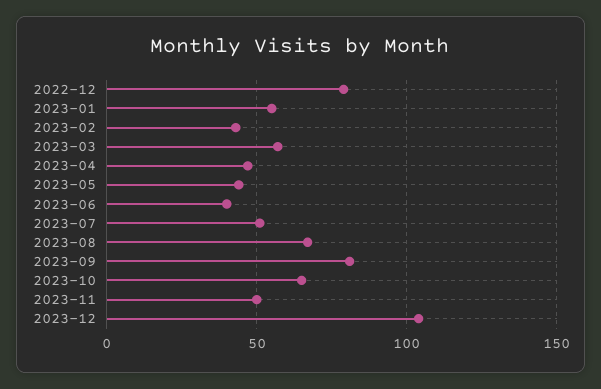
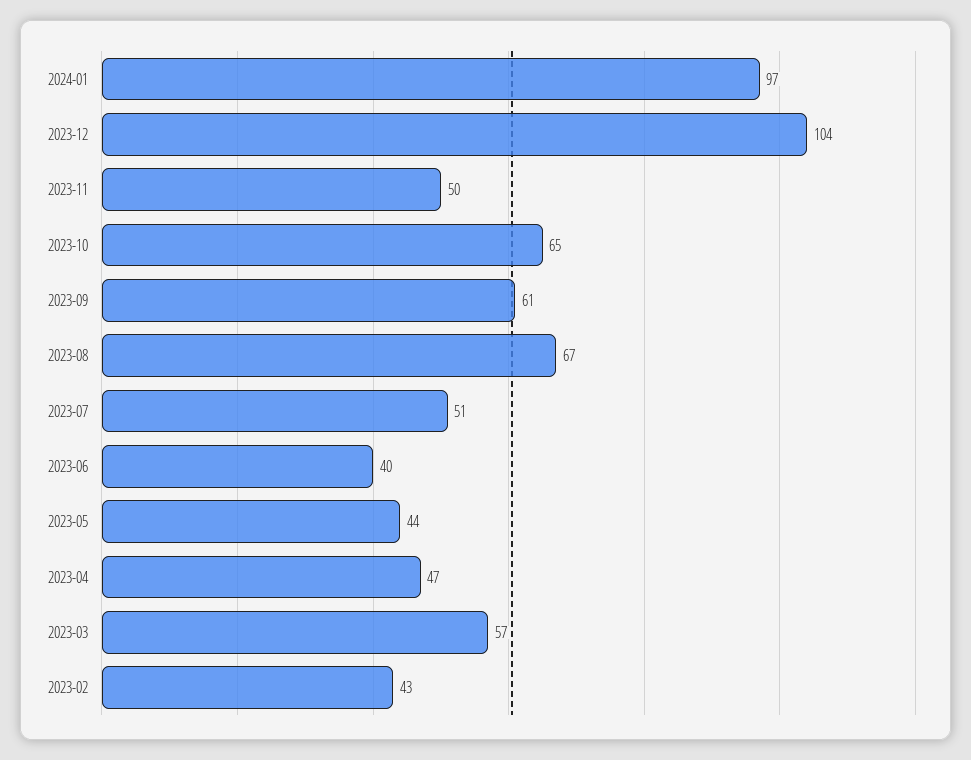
2022-12: 80 -> none
2023-01: 55 -> none
2023-09: 80 -> 61
2024-01: none -> 97

